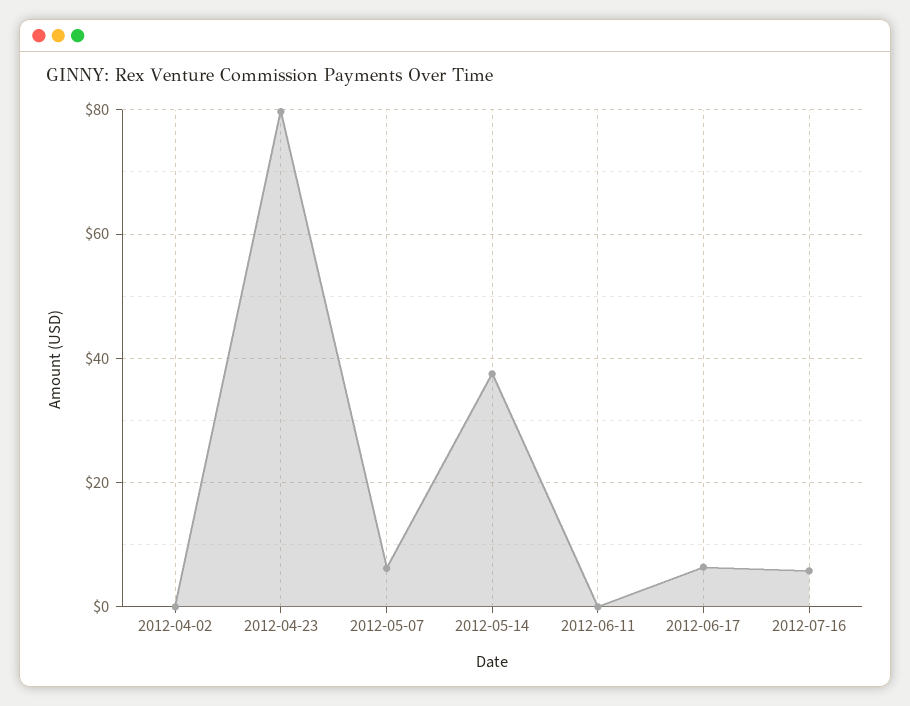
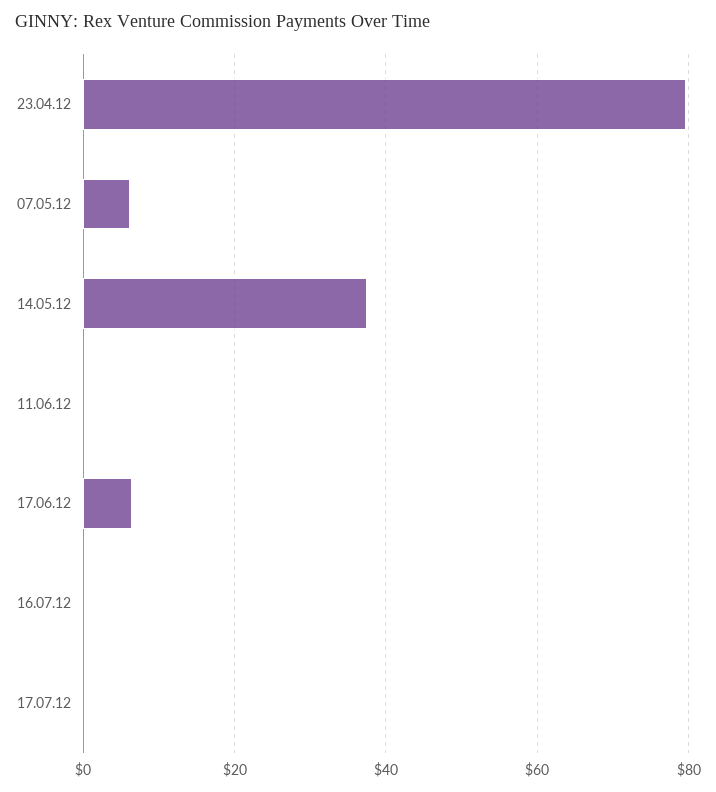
2012-04-02: 0 -> none
2012-07-16: 6 -> 0
17.07.12: none -> 0

